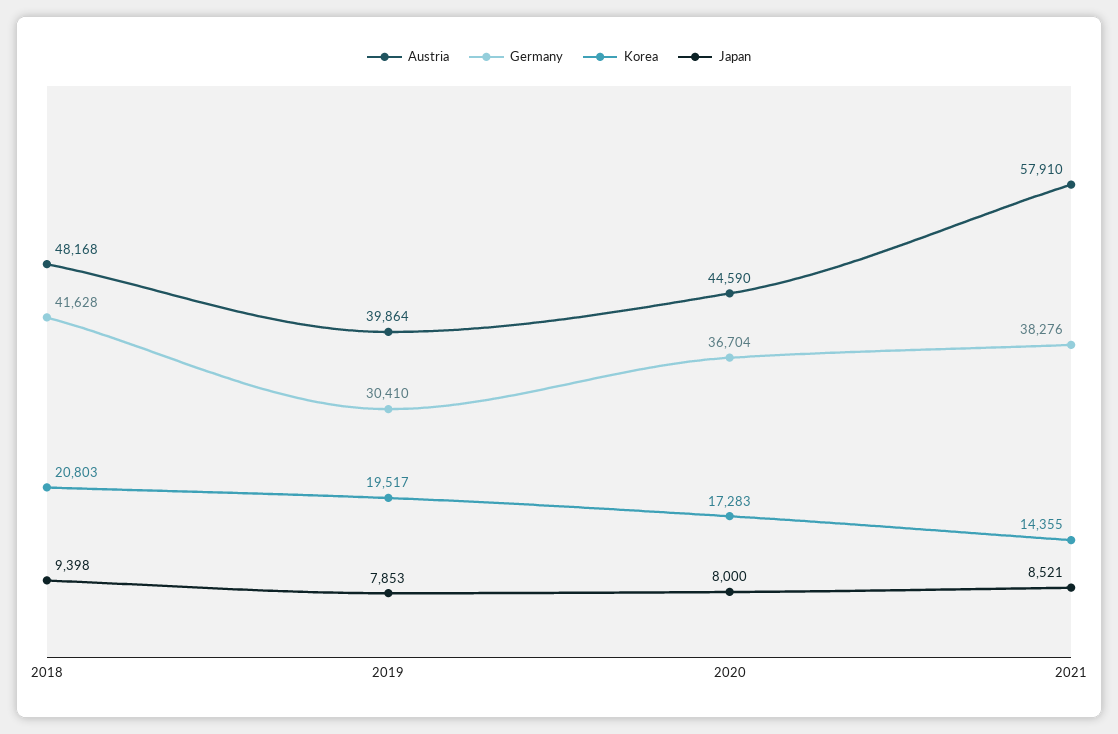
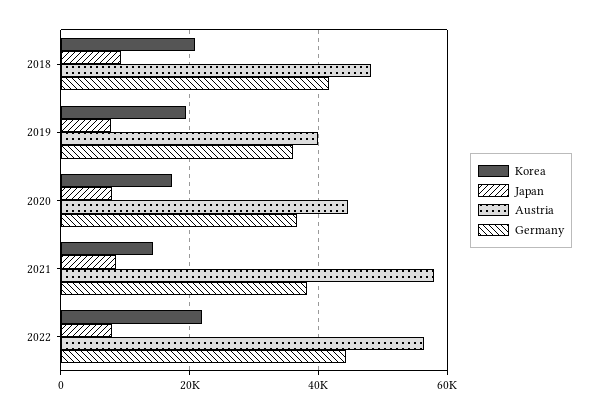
Germany, 2019: 30410 -> 36000
Korea, 2022: none -> 22000
Japan, 2022: none -> 8000
Austria, 2022: none -> 56000
Germany, 2022: none -> 44000

